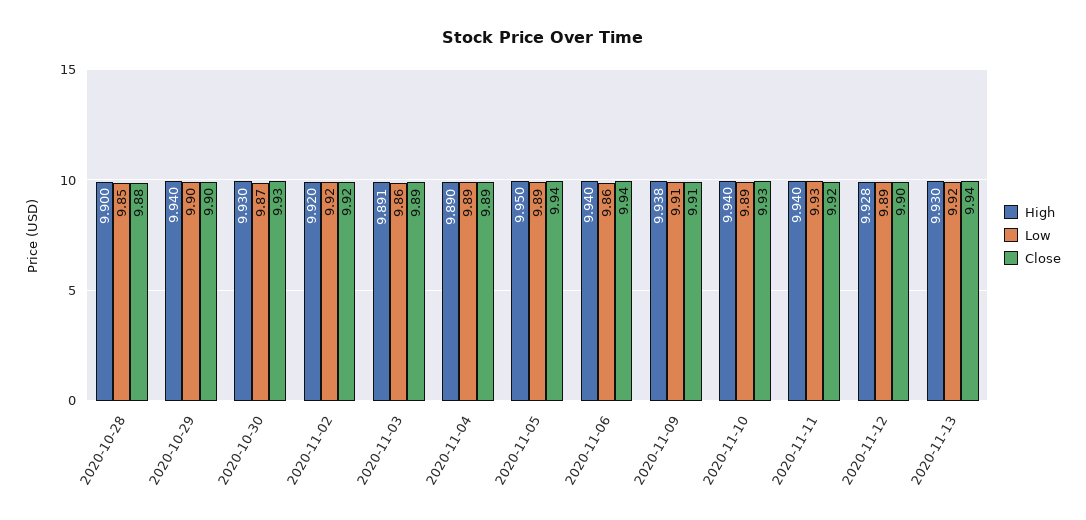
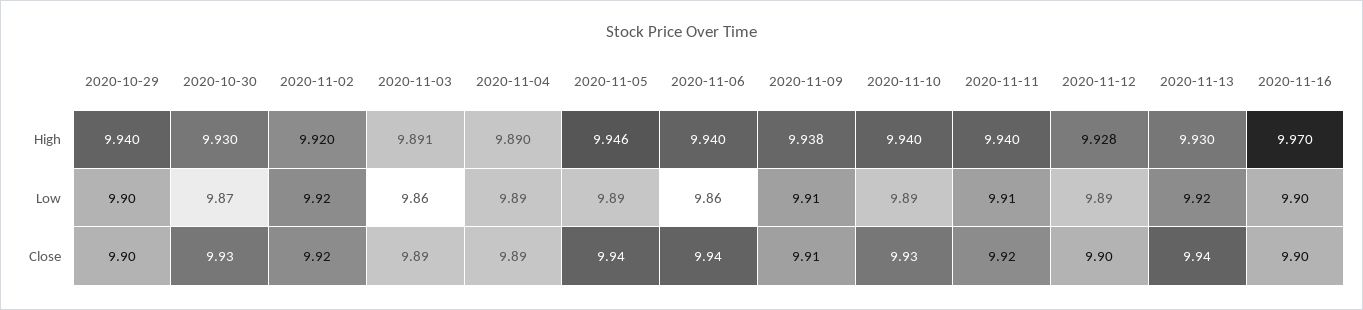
High, 2020-10-28: 9.9 -> none
Low, 2020-10-28: 9.85 -> none
Close, 2020-10-28: 9.88 -> none
High, 2020-11-05: 9.95 -> 9.946
Low, 2020-11-11: 9.93 -> 9.91
High, 2020-11-16: none -> 9.97
Low, 2020-11-16: none -> 9.9
Close, 2020-11-16: none -> 9.9

